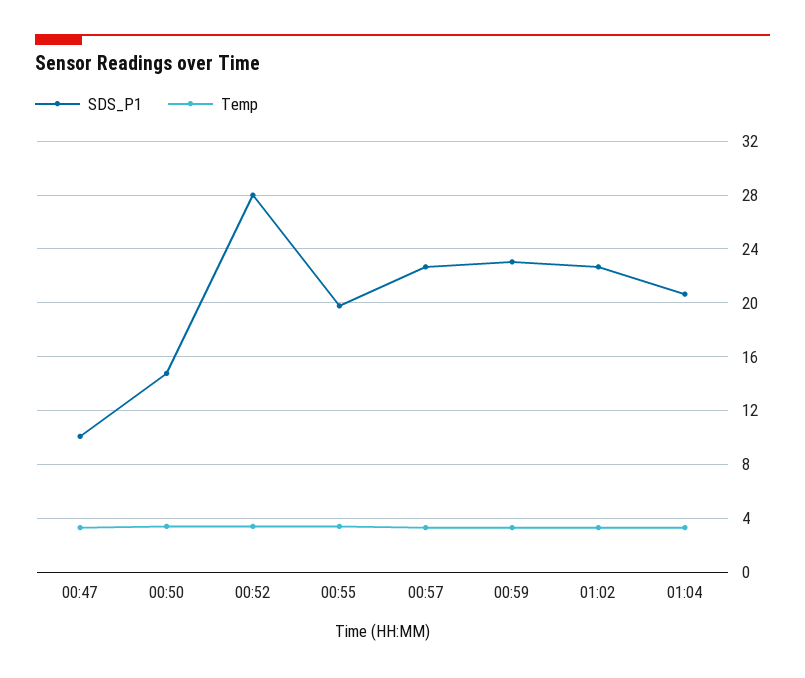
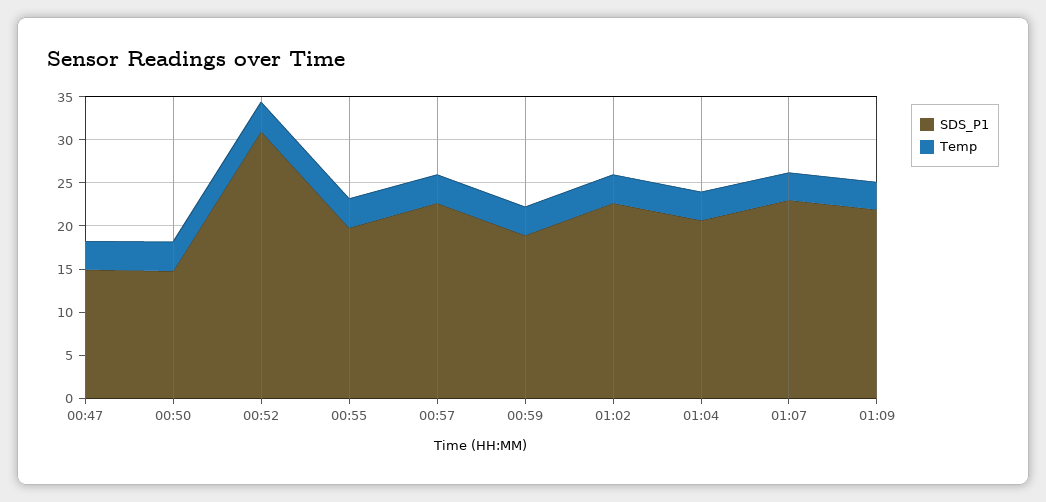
SDS_P1, 00:47: 10 -> 15
SDS_P1, 00:52: 28 -> 31
SDS_P1, 00:59: 23 -> 19
SDS_P1, 01:07: none -> 23
Temp, 01:07: none -> 3
SDS_P1, 01:09: none -> 22
Temp, 01:09: none -> 3

